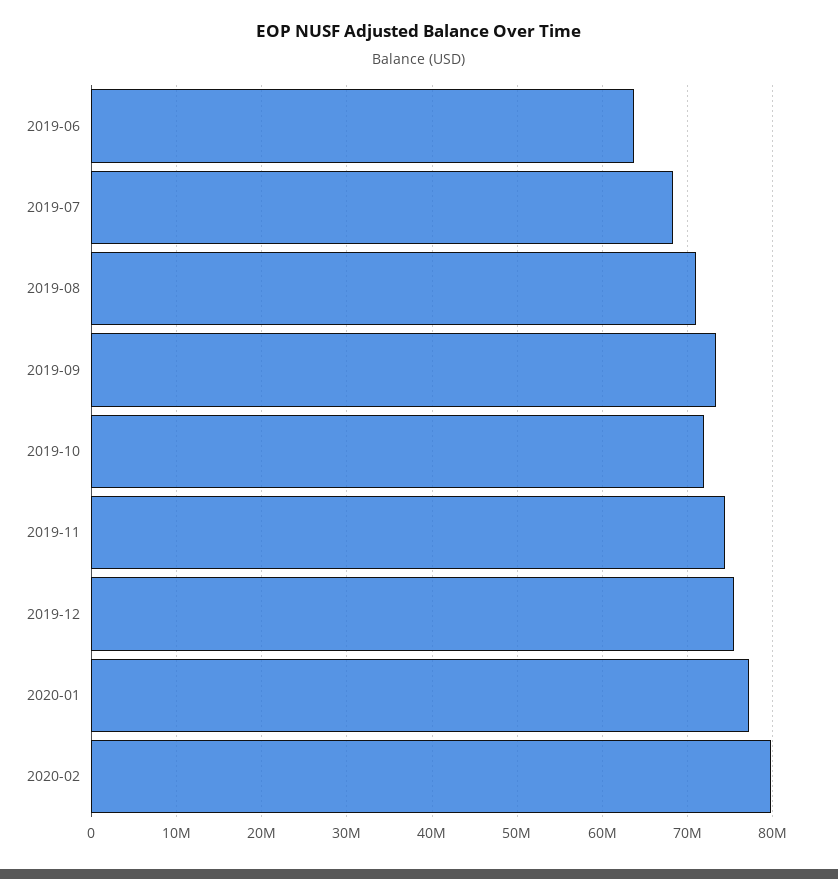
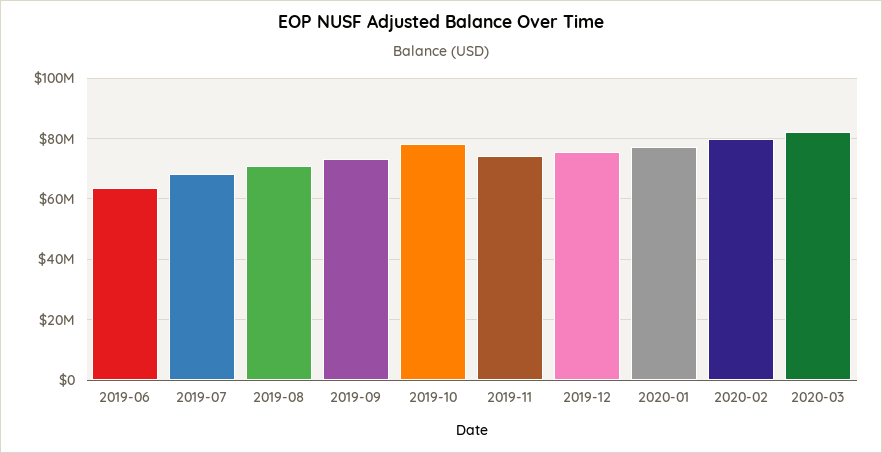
2019-10: 72000000 -> 78000000
2020-03: none -> 82000000

